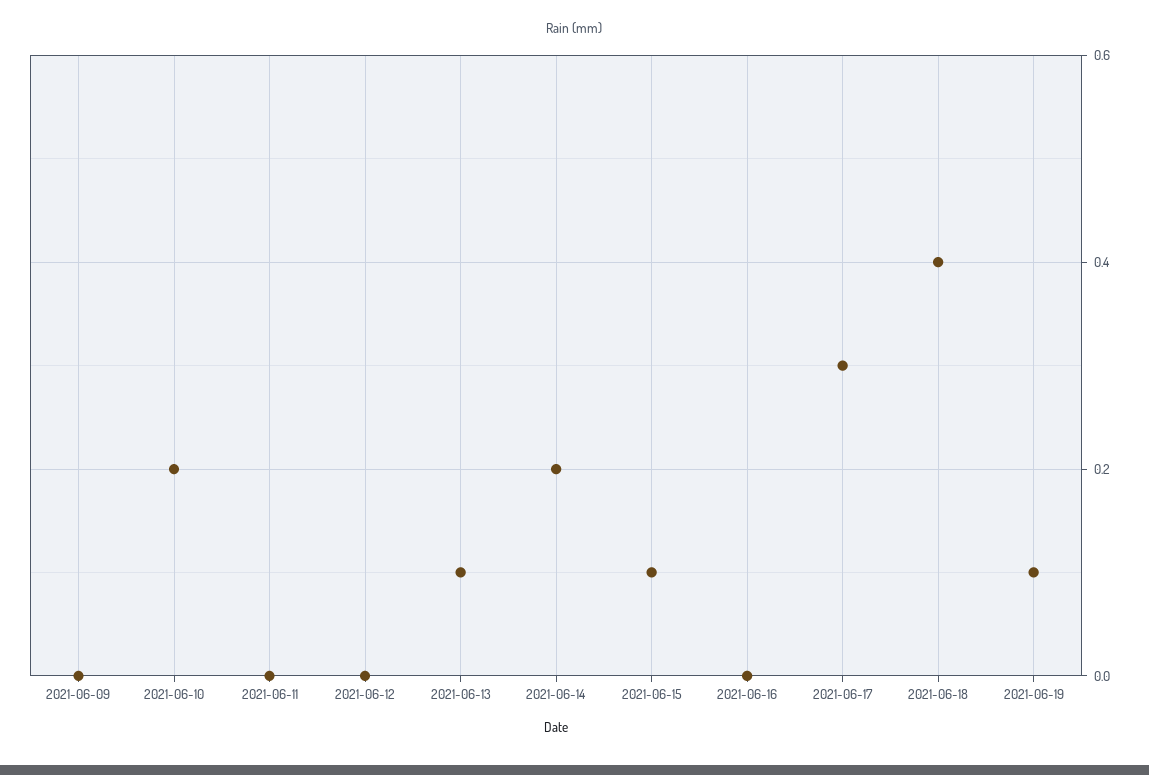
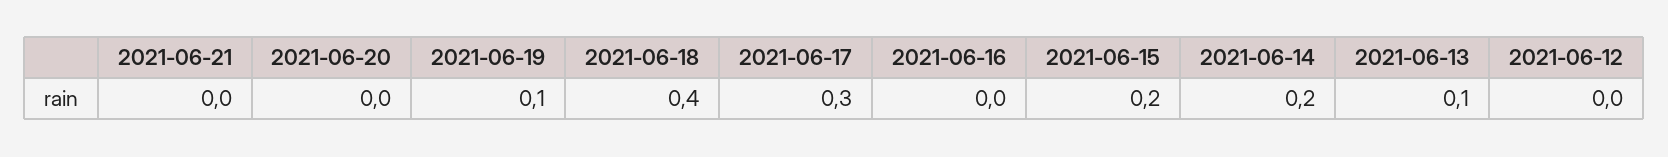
2021-06-09: 0 -> none
2021-06-10: 0.2 -> none
2021-06-11: 0 -> none
2021-06-15: 0.1 -> 0.2
2021-06-21: none -> 0
2021-06-20: none -> 0

